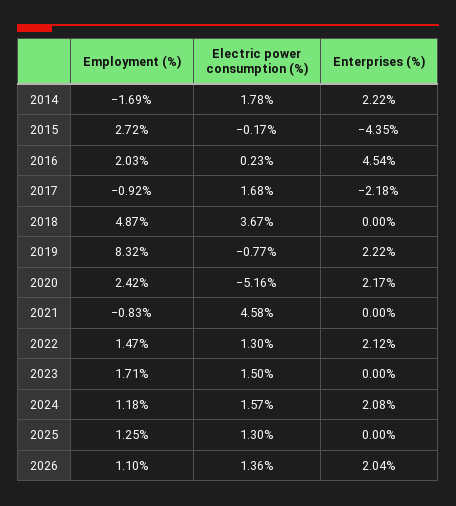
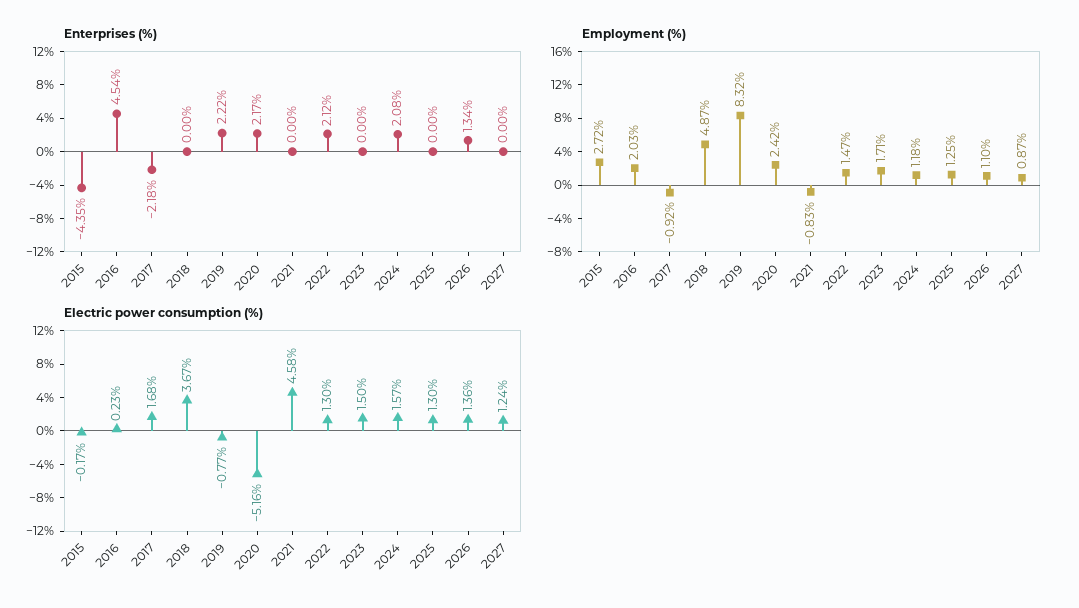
Employment (%), 2014: -1.69 -> none
Electric power consumption (%), 2014: 1.78 -> none
Enterprises (%), 2014: 2.22 -> none
Enterprises (%), 2026: 2.04 -> 1.34
Enterprises (%), 2027: none -> 0
Employment (%), 2027: none -> 0.87
Electric power consumption (%), 2027: none -> 1.24

